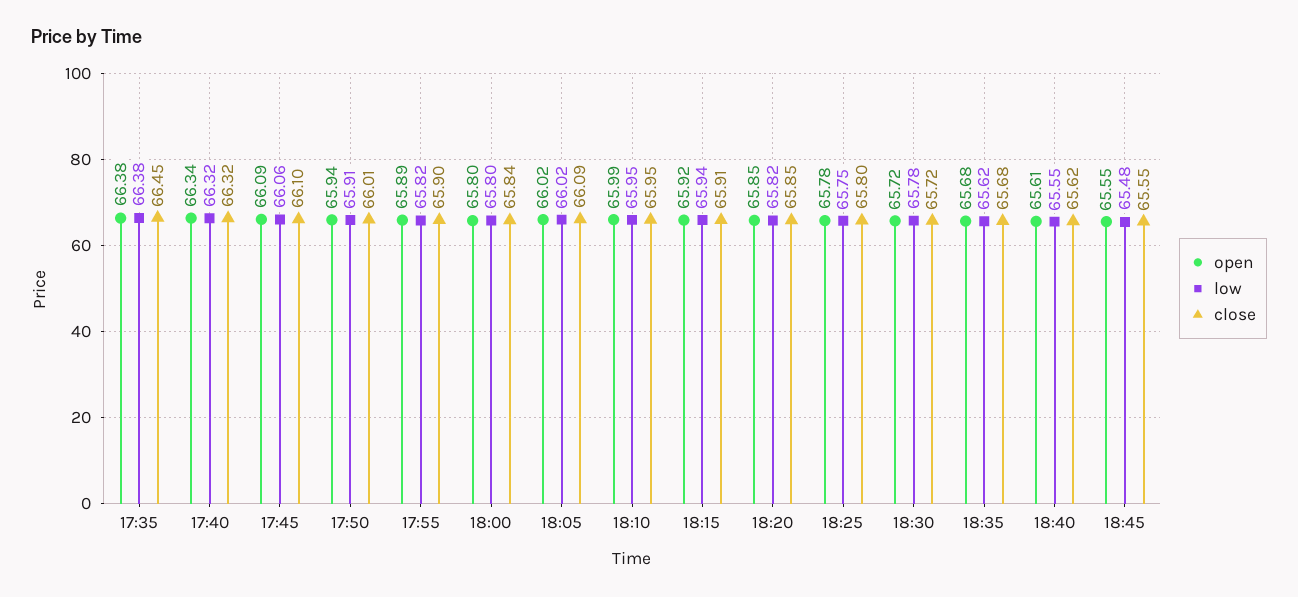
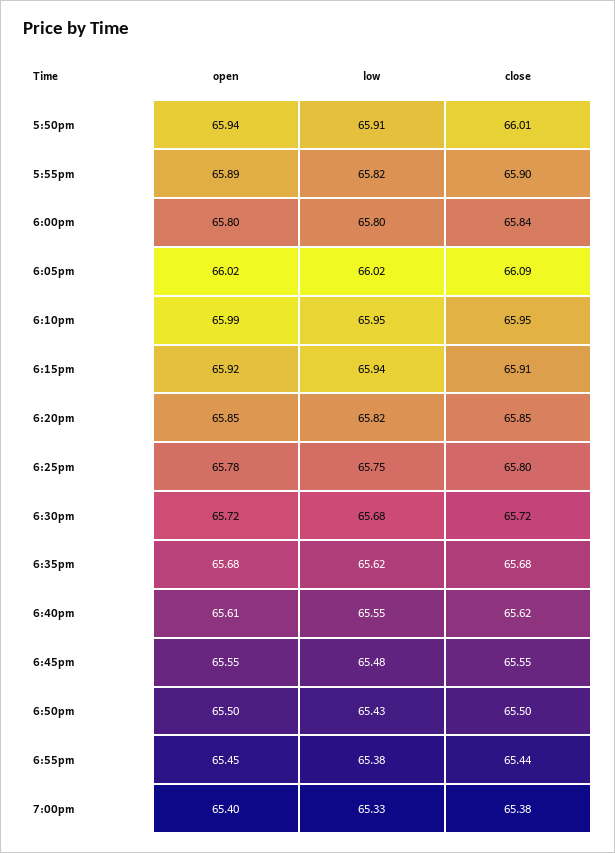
open, 17:35: 66.38 -> none
low, 17:35: 66.38 -> none
close, 17:35: 66.45 -> none
open, 17:40: 66.34 -> none
low, 17:40: 66.32 -> none
close, 17:40: 66.32 -> none
open, 17:45: 66.09 -> none
low, 17:45: 66.06 -> none
close, 17:45: 66.1 -> none
low, 18:30: 65.78 -> 65.68
open, 6:50pm: none -> 65.5
low, 6:50pm: none -> 65.43
close, 6:50pm: none -> 65.5
open, 6:55pm: none -> 65.45
low, 6:55pm: none -> 65.38
close, 6:55pm: none -> 65.44
open, 7:00pm: none -> 65.4
low, 7:00pm: none -> 65.33
close, 7:00pm: none -> 65.38

